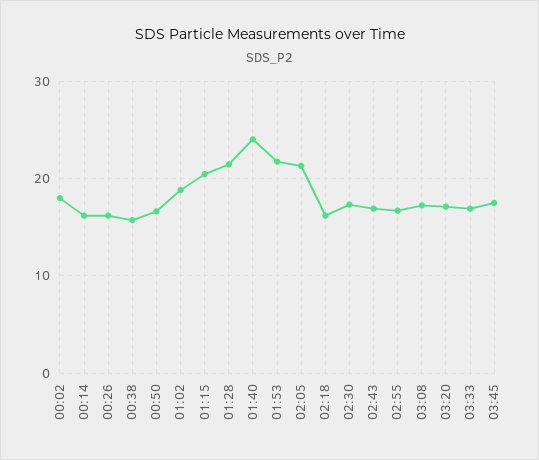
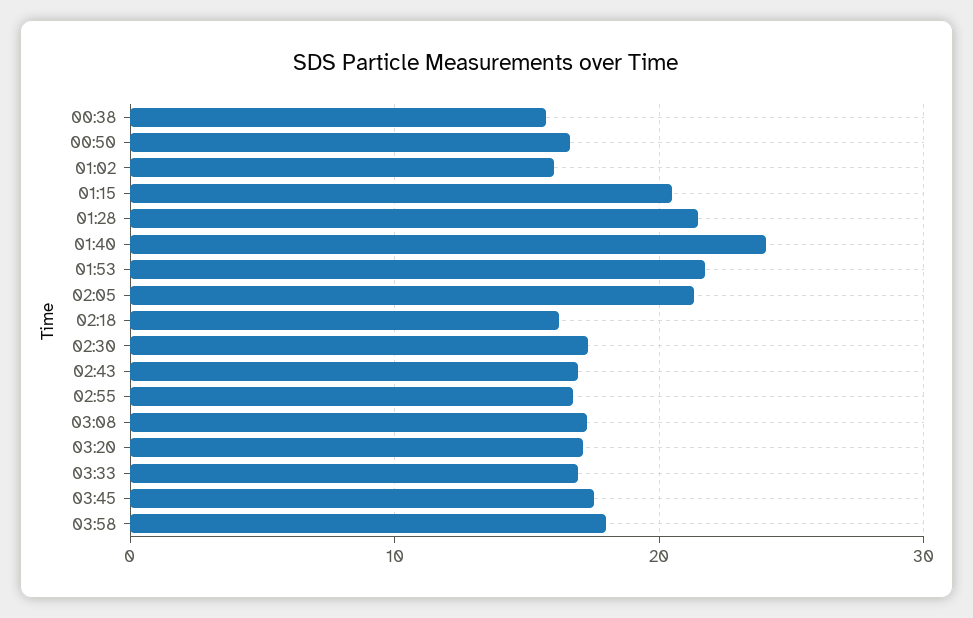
00:02: 18 -> none
00:14: 16 -> none
00:26: 16 -> none
01:02: 19 -> 16
03:58: none -> 18

